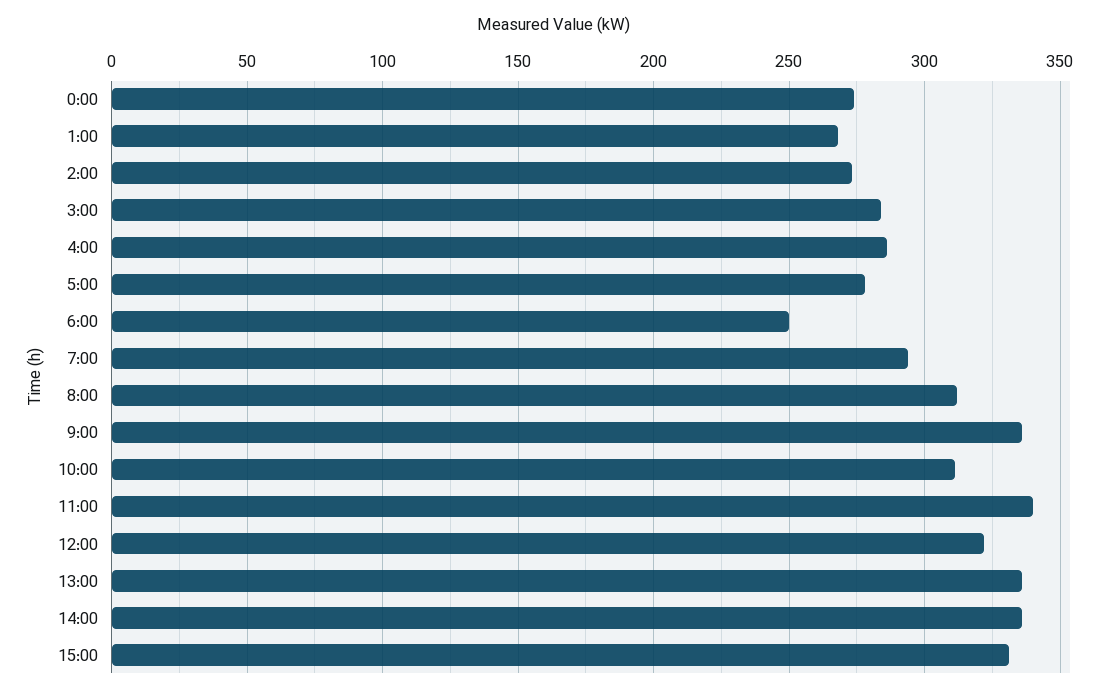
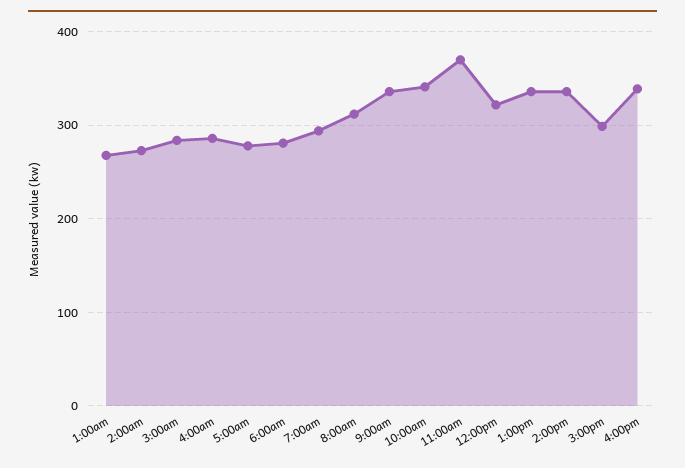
0:00: 275 -> none
6:00: 250 -> 280
10:00: 310 -> 340
11:00: 340 -> 370
15:00: 330 -> 300
4:00pm: none -> 340

